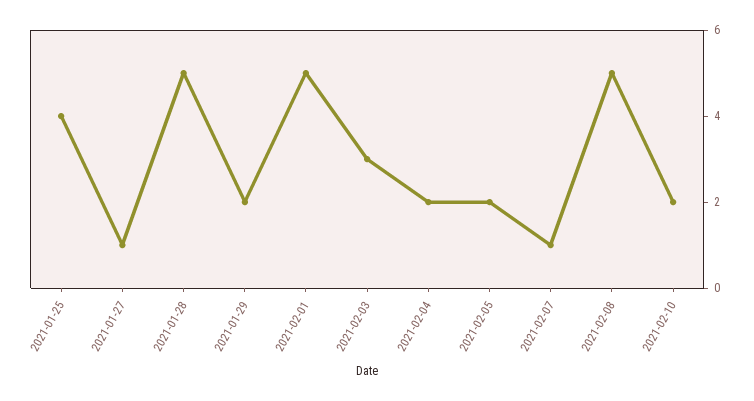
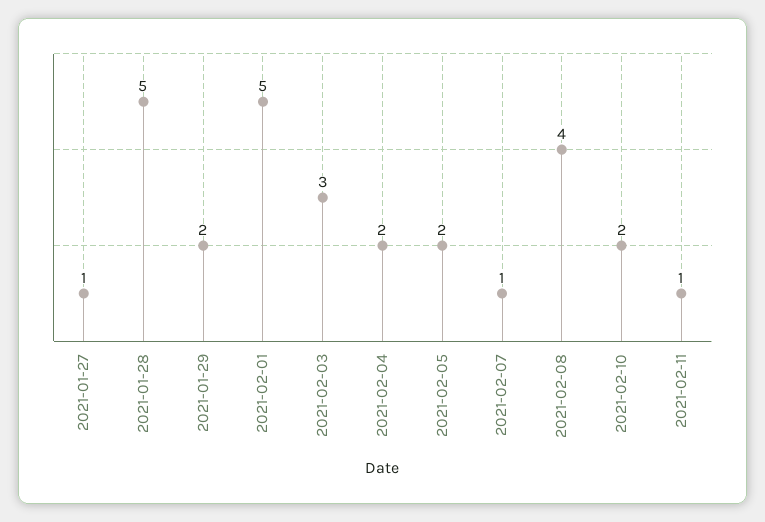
2021-01-25: 4 -> none
2021-02-08: 5 -> 4
2021-02-11: none -> 1

